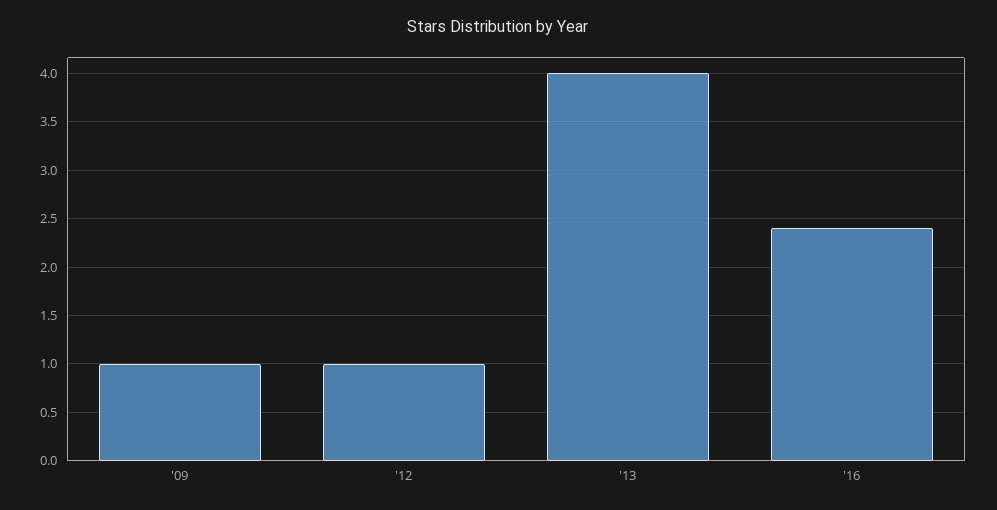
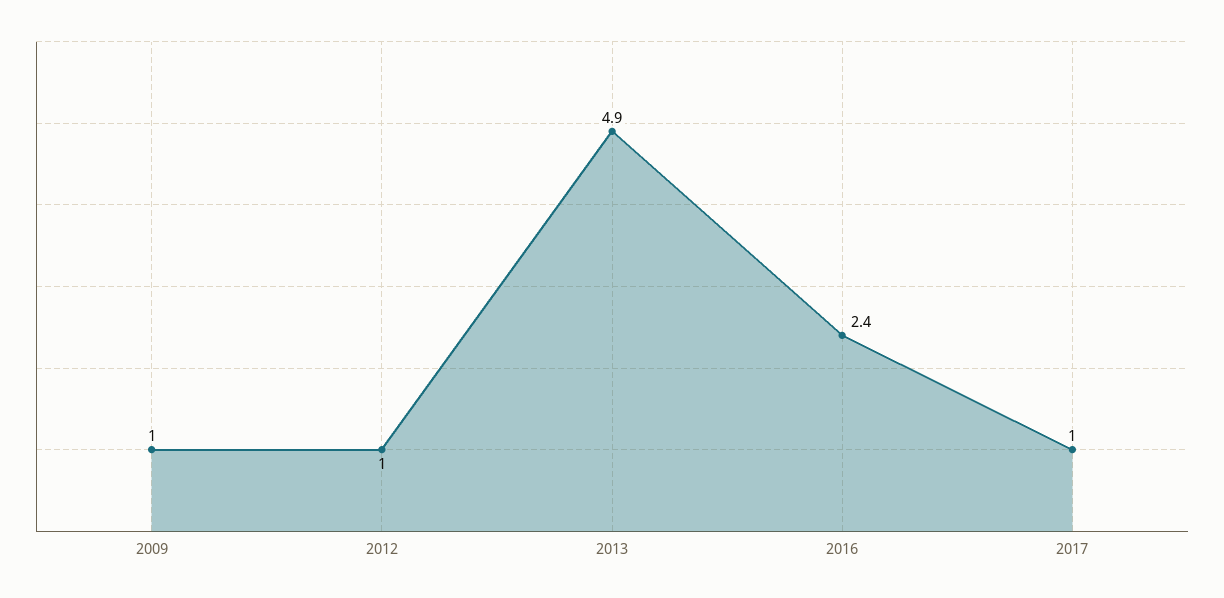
'13: 4 -> 4.9
2017: none -> 1

